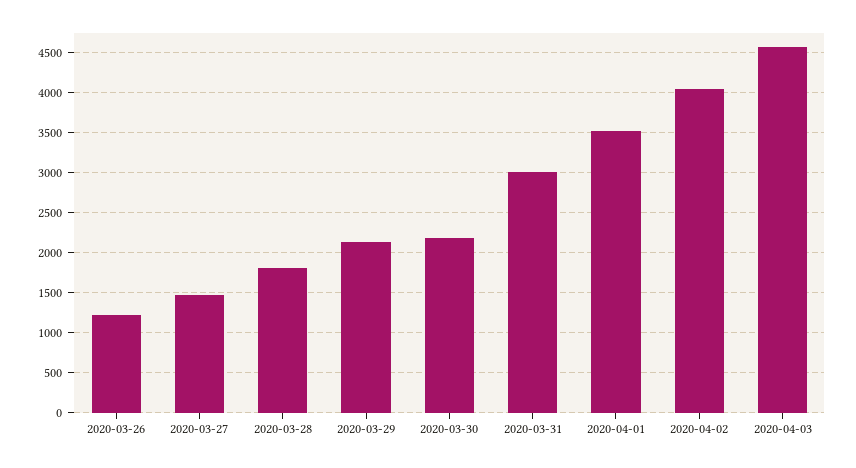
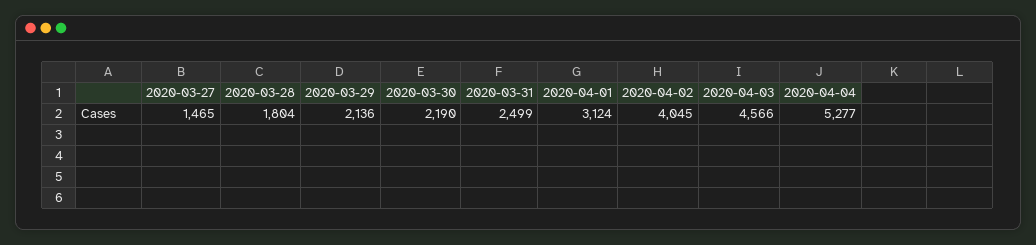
2020-03-26: 1200 -> none
2020-03-31: 3000 -> 2499
2020-04-01: 3500 -> 3124
2020-04-04: none -> 5277

